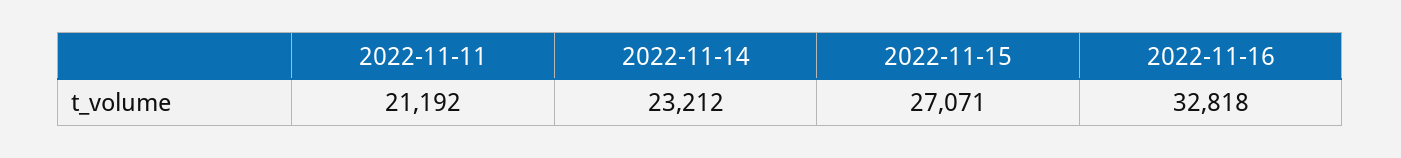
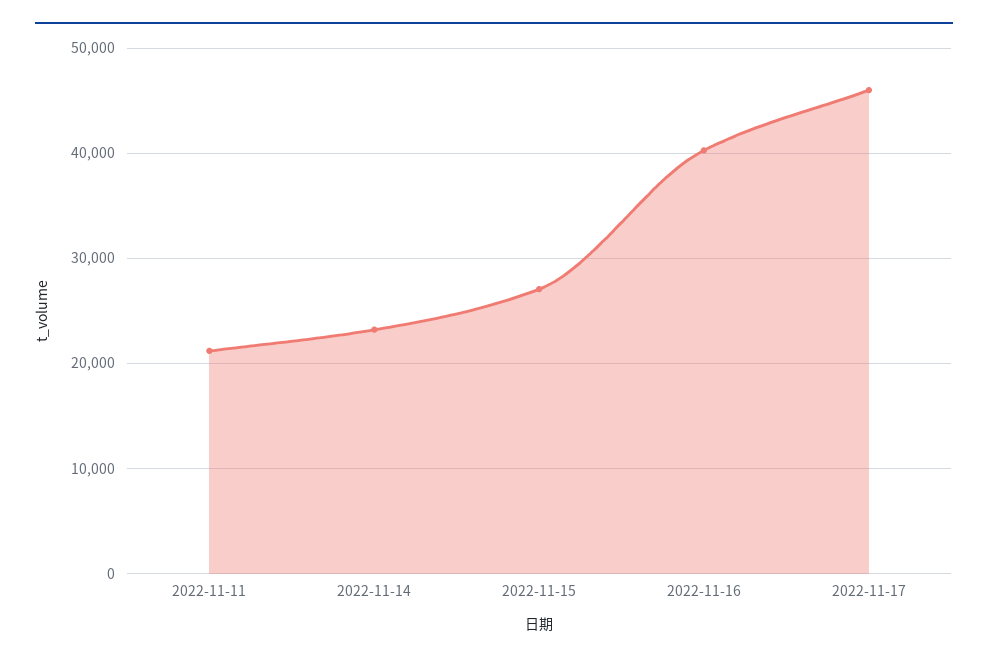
2022-11-16: 32818 -> 40000
2022-11-17: none -> 46000

